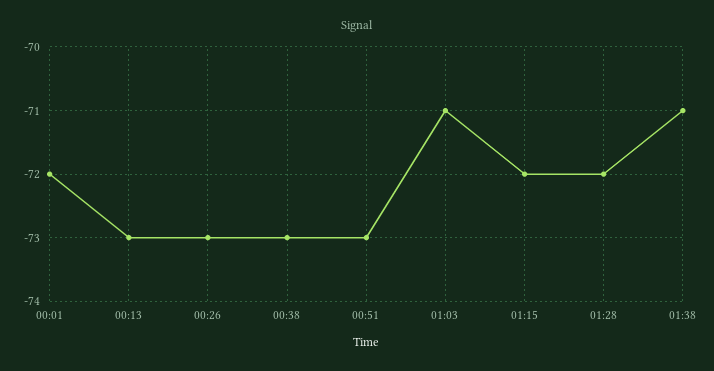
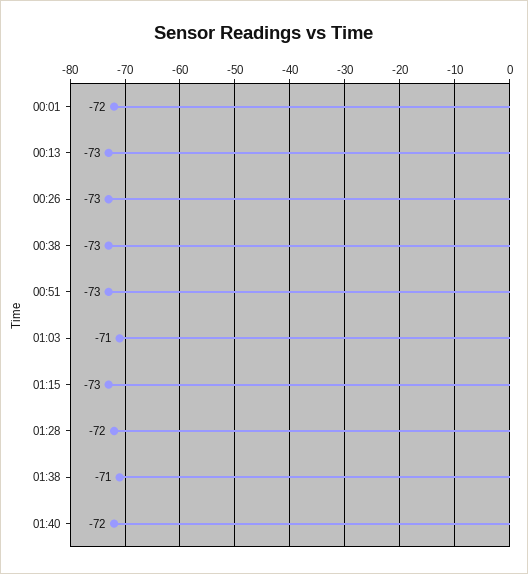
01:15: -72 -> -73
01:40: none -> -72

